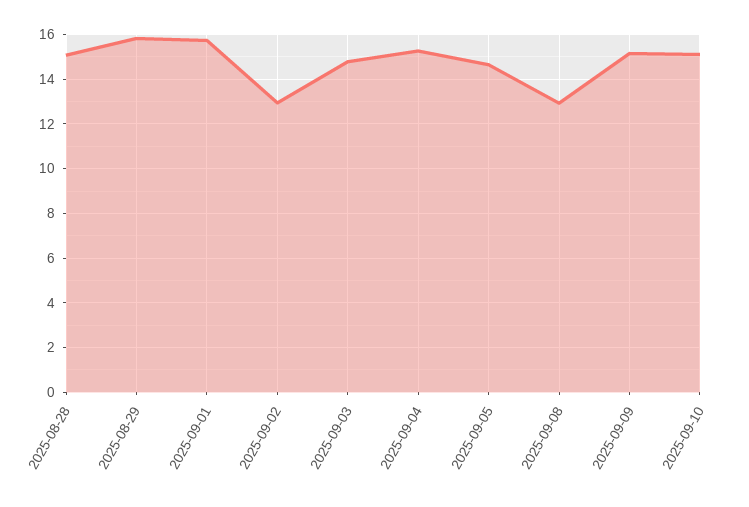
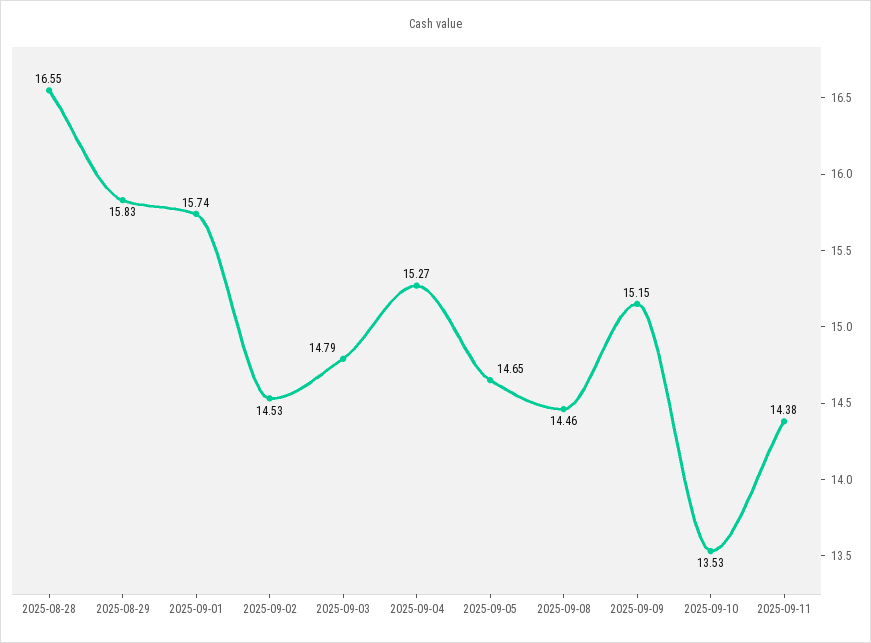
2025-08-28: 15 -> 16.55
2025-09-02: 13 -> 14.53
2025-09-08: 13 -> 14.46
2025-09-10: 15 -> 13.53
2025-09-11: none -> 14.38

